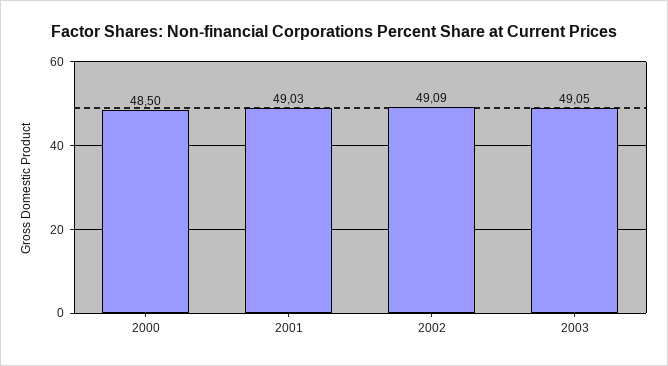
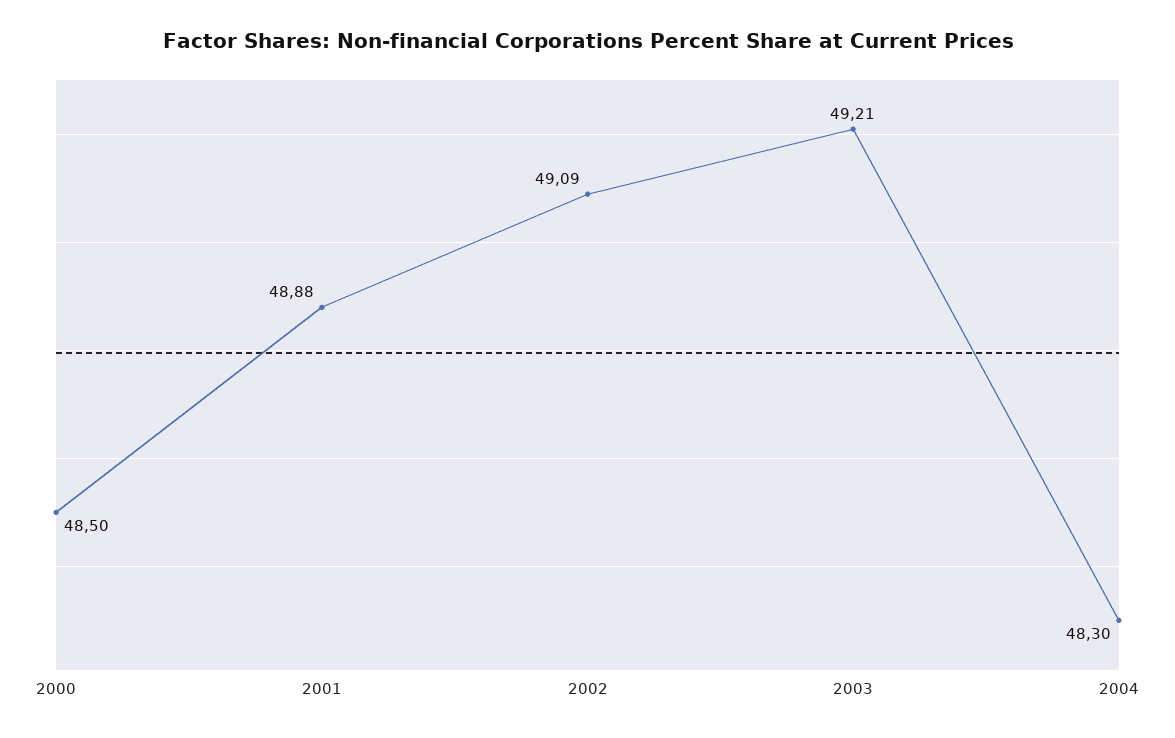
2001: 49.03 -> 48.88
2003: 49.05 -> 49.21
2004: none -> 48.3

